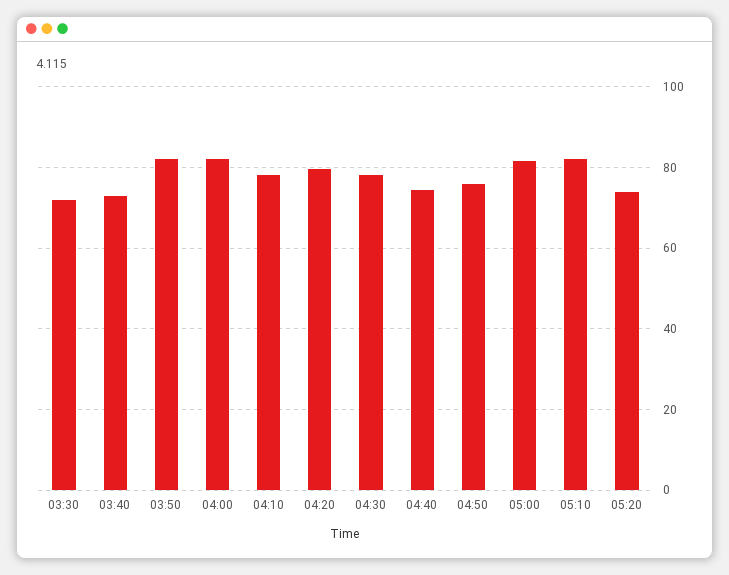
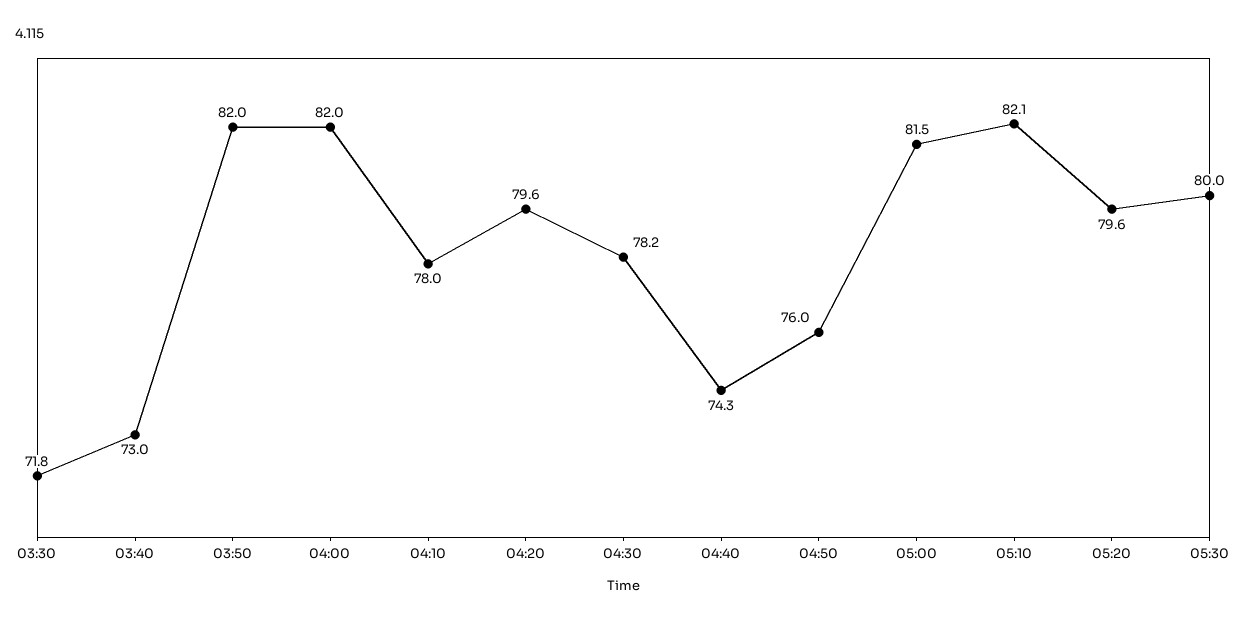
05:20: 74 -> 79.6
05:30: none -> 80

